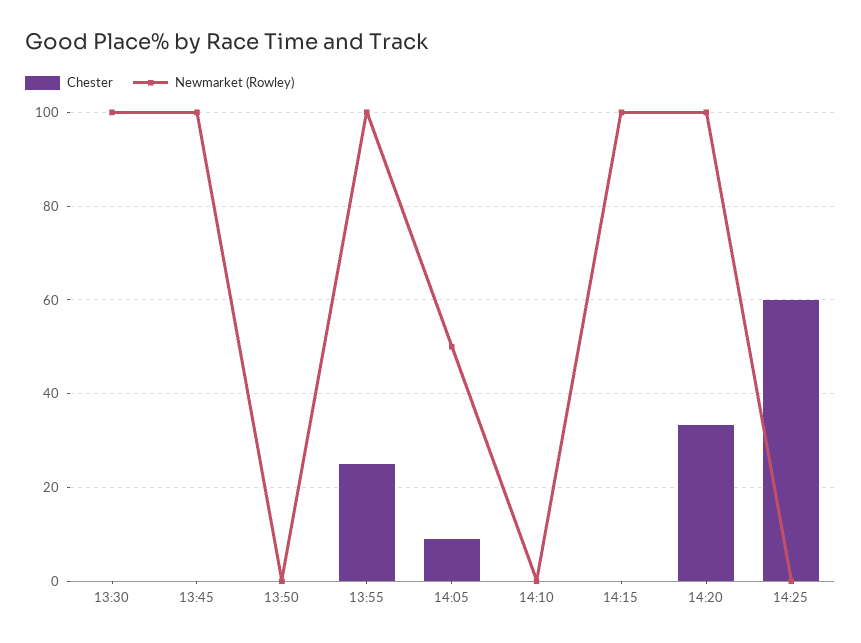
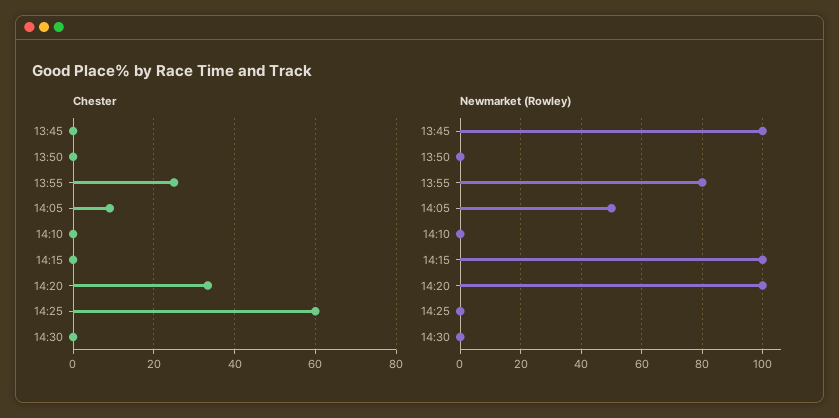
Chester, 13:30: 0 -> none
Newmarket (Rowley), 13:30: 100 -> none
Newmarket (Rowley), 13:55: 100 -> 80
Chester, 14:30: none -> 0
Newmarket (Rowley), 14:30: none -> 0

